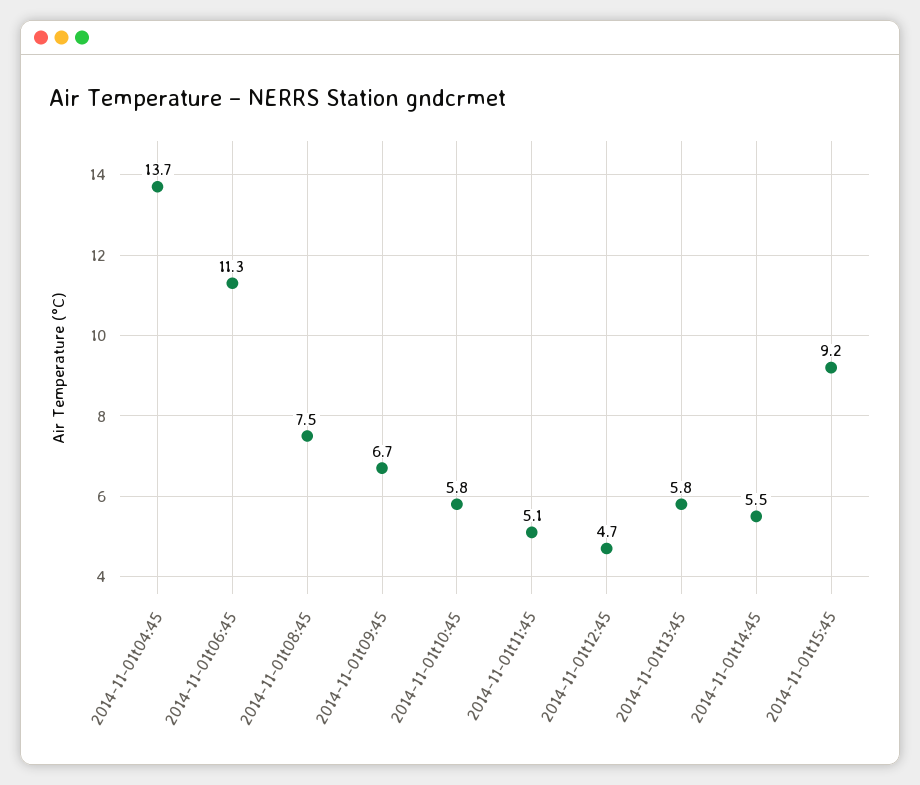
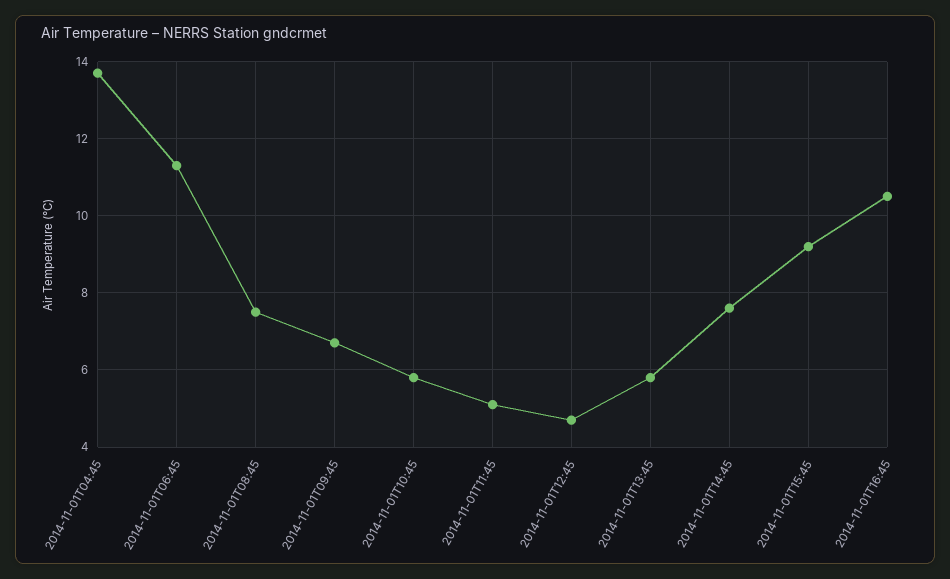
2014-11-01t14:45: 5.5 -> 7.5
2014-11-01T16:45: none -> 10.5

